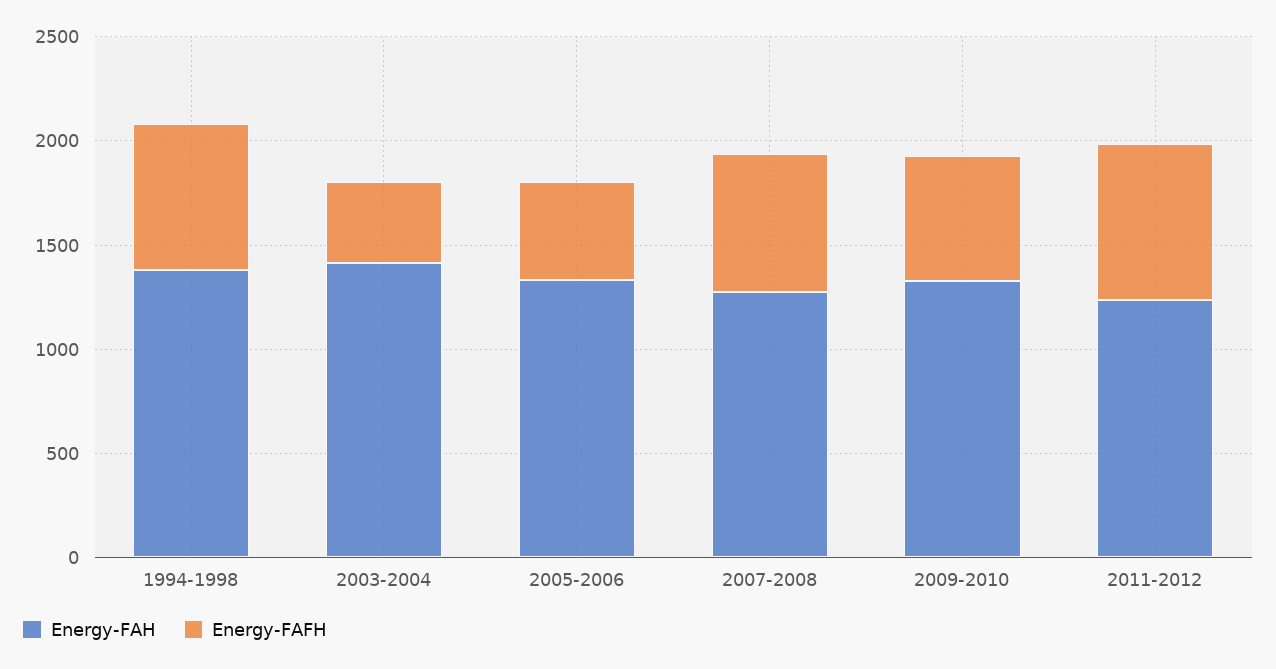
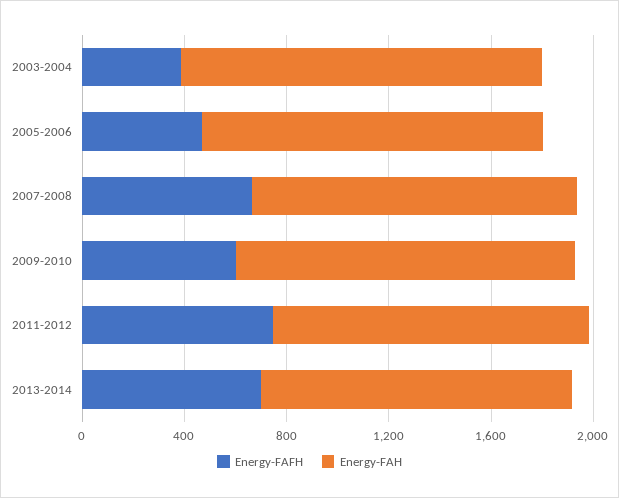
Energy-FAH, 1994-1998: 1400 -> none
Energy-FAFH, 1994-1998: 700 -> none
Energy-FAFH, 2013-2014: none -> 700
Energy-FAH, 2013-2014: none -> 1200

